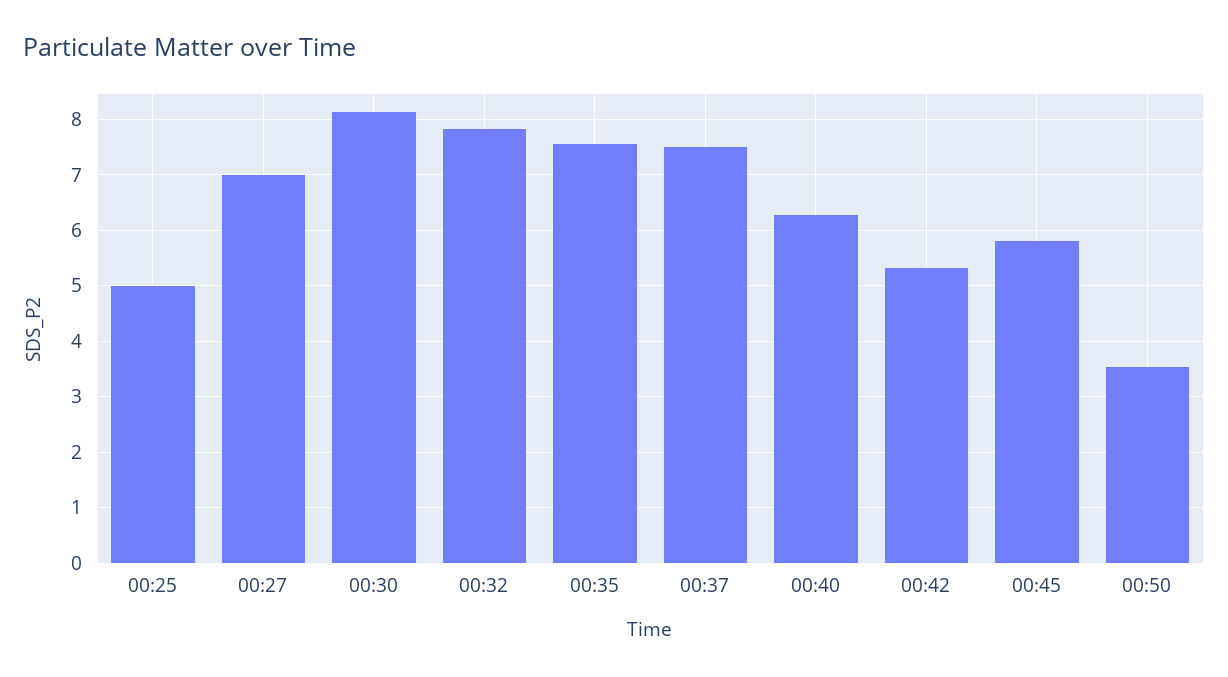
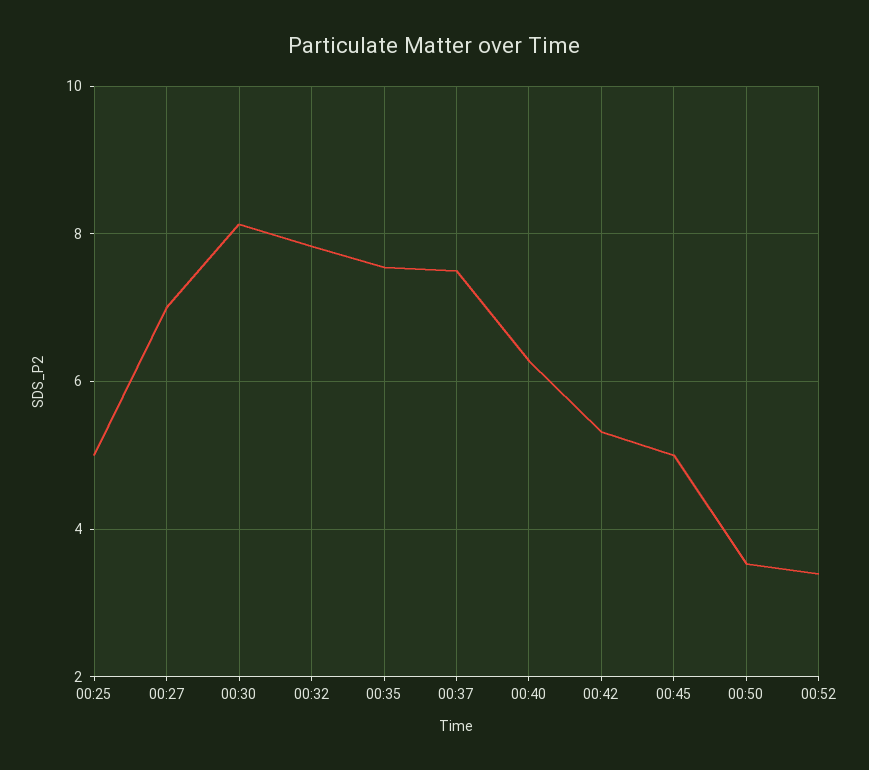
00:45: 5.8 -> 5
00:52: none -> 3.4

